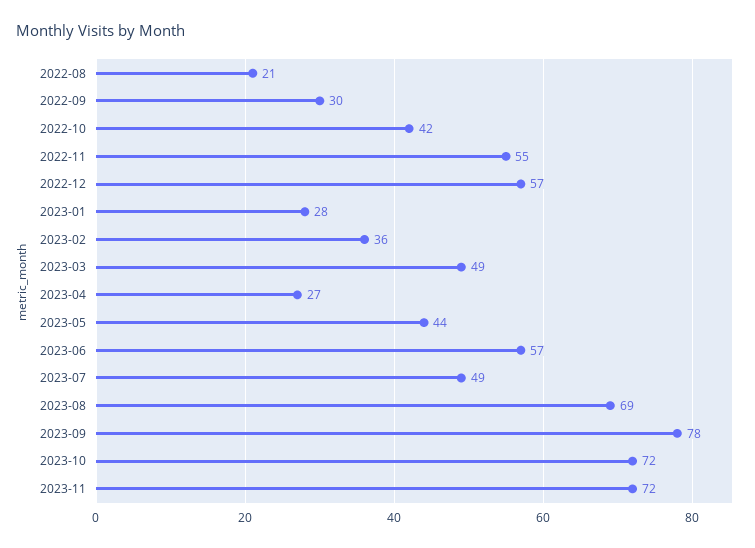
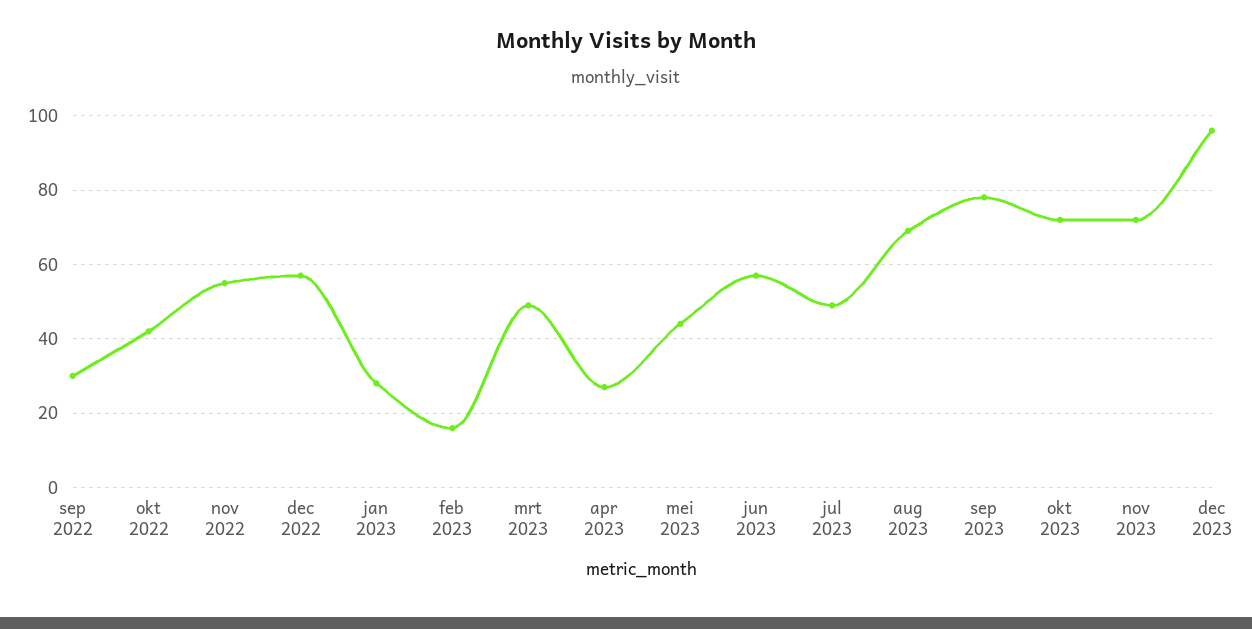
2022-08: 21 -> none
2023-02: 36 -> 15
dec 2023: none -> 95

